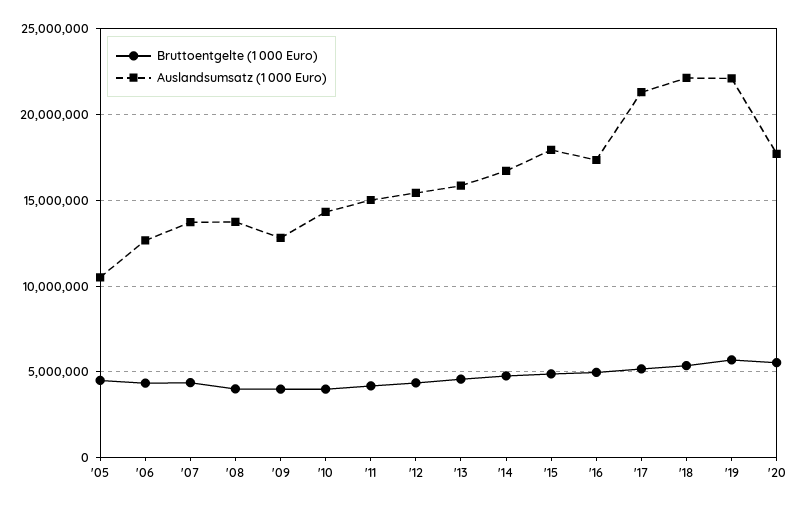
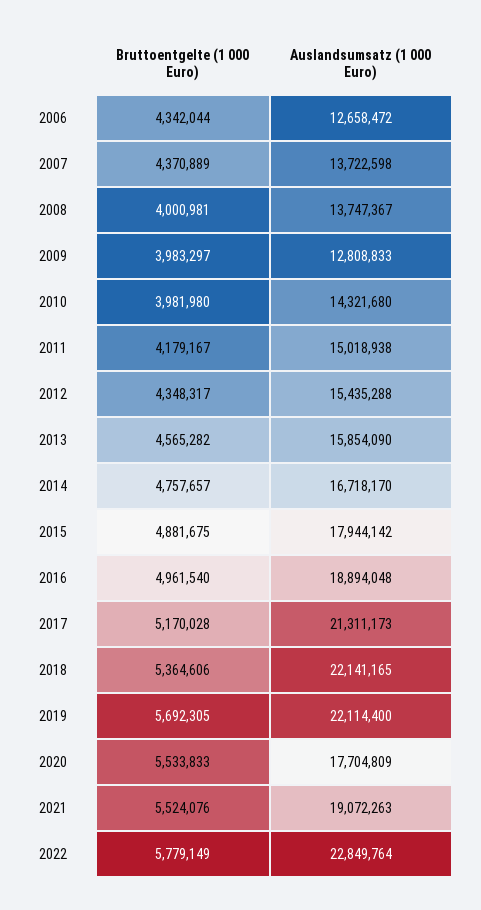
Bruttoentgelte (1 000 Euro), '05: 4500000 -> none
Auslandsumsatz (1 000 Euro), '05: 10500000 -> none
Auslandsumsatz (1 000 Euro), '16: 17500000 -> 18894048
Bruttoentgelte (1 000 Euro), 2021: none -> 5524076
Auslandsumsatz (1 000 Euro), 2021: none -> 19072263
Bruttoentgelte (1 000 Euro), 2022: none -> 5779149
Auslandsumsatz (1 000 Euro), 2022: none -> 22849764

